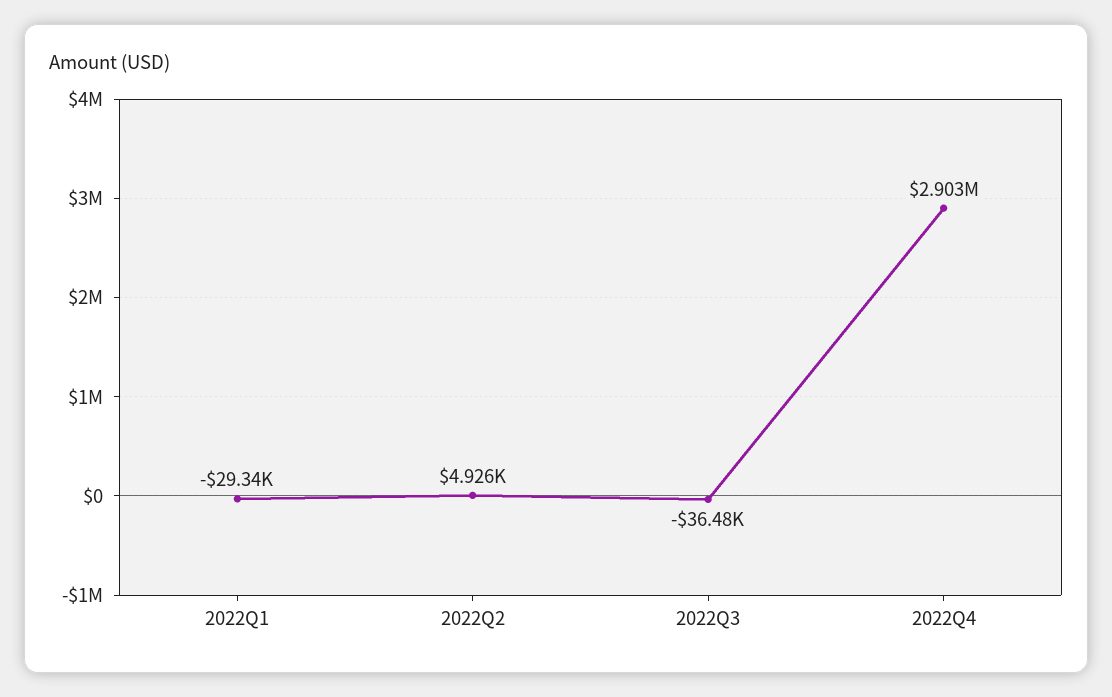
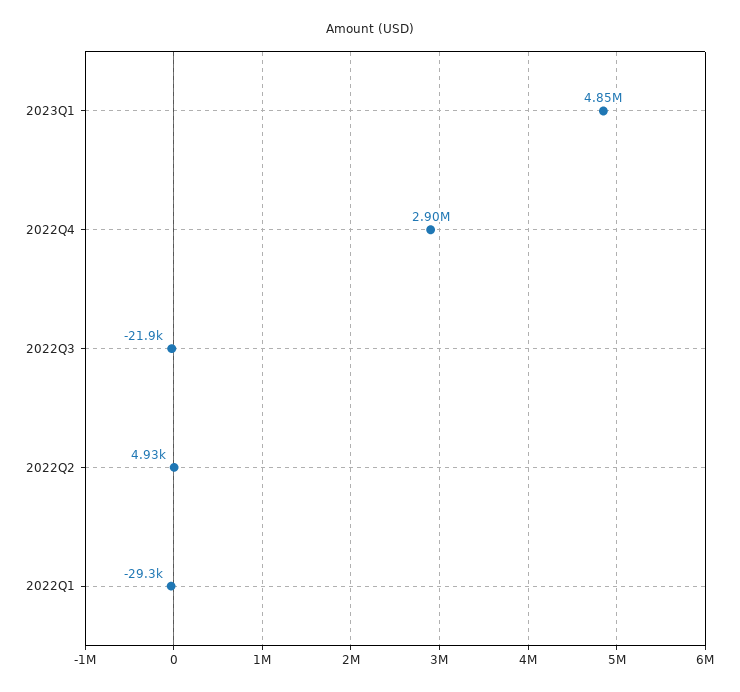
2022Q3: -36480 -> -21900
2023Q1: none -> 4850000

